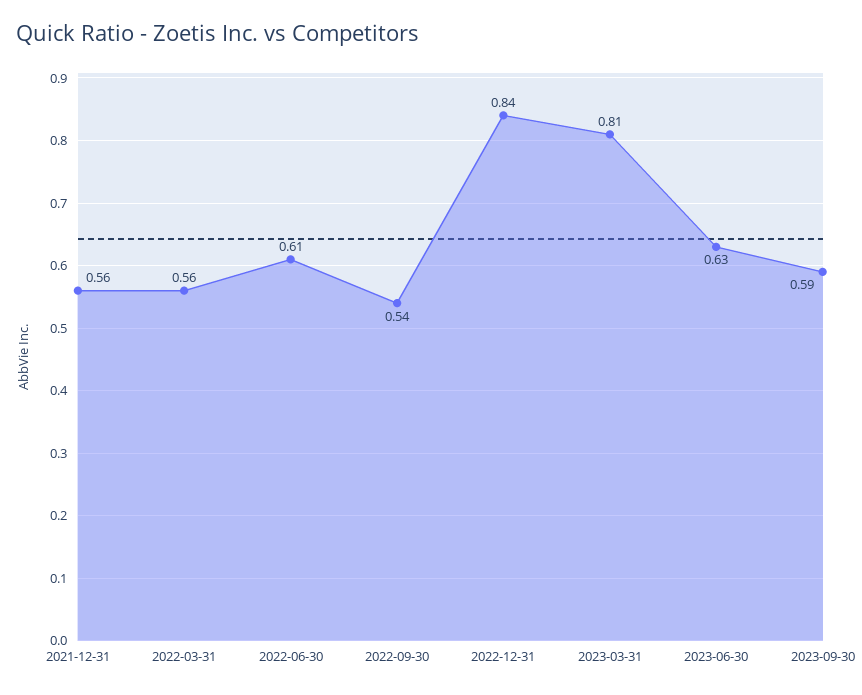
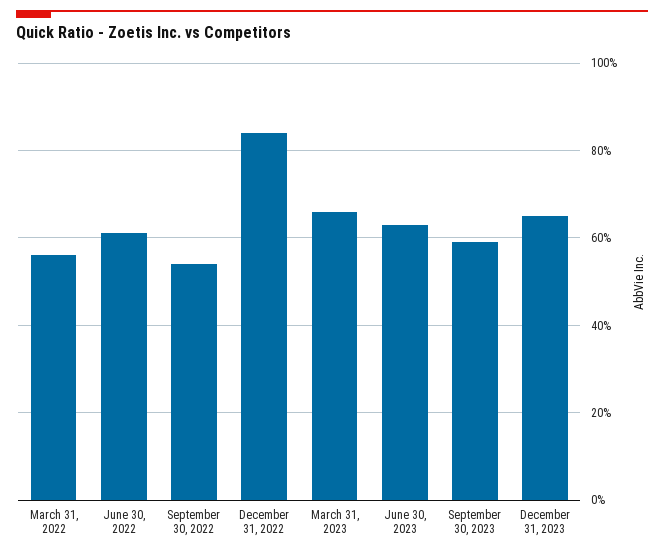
2021-12-31: 0.56 -> none
2023-03-31: 0.81 -> 0.65
December 31, 2023: none -> 0.65

